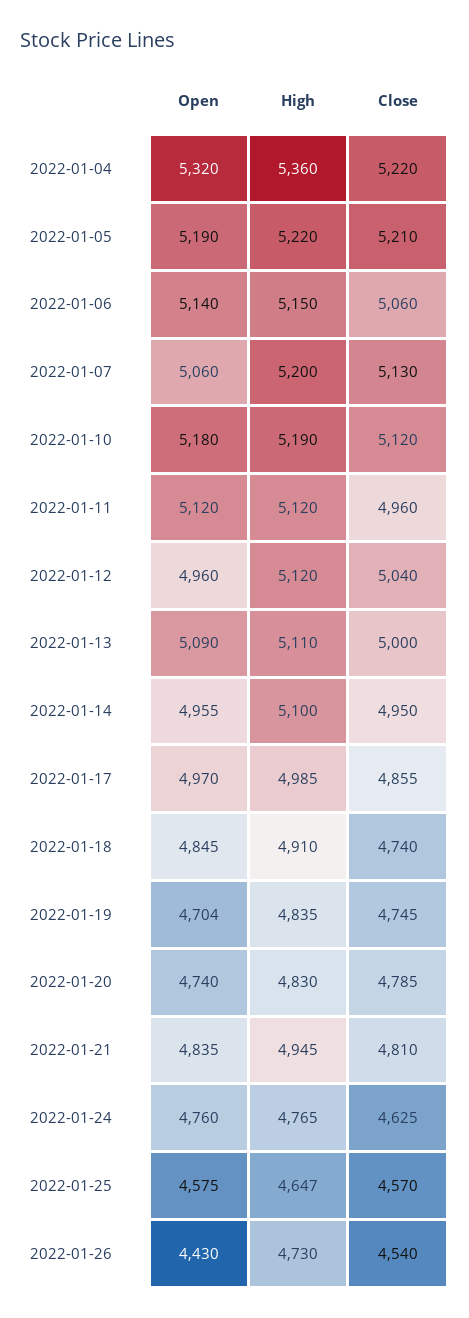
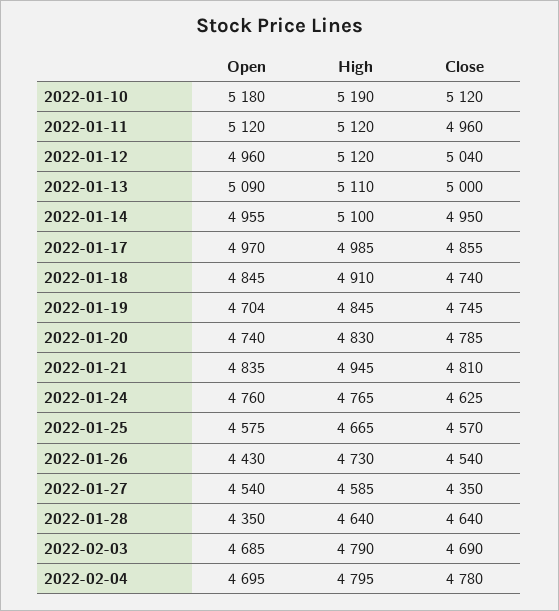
Open, 2022-01-04: 5320 -> none
High, 2022-01-04: 5360 -> none
Close, 2022-01-04: 5220 -> none
Open, 2022-01-05: 5190 -> none
High, 2022-01-05: 5220 -> none
Close, 2022-01-05: 5210 -> none
Open, 2022-01-06: 5140 -> none
High, 2022-01-06: 5150 -> none
Close, 2022-01-06: 5060 -> none
Open, 2022-01-07: 5060 -> none
High, 2022-01-07: 5200 -> none
Close, 2022-01-07: 5130 -> none
High, 2022-01-19: 4835 -> 4845
High, 2022-01-25: 4647 -> 4665
Open, 2022-01-27: none -> 4540
High, 2022-01-27: none -> 4585
Close, 2022-01-27: none -> 4350
Open, 2022-01-28: none -> 4350
High, 2022-01-28: none -> 4640
Close, 2022-01-28: none -> 4640
Open, 2022-02-03: none -> 4685
High, 2022-02-03: none -> 4790
Close, 2022-02-03: none -> 4690
Open, 2022-02-04: none -> 4695
High, 2022-02-04: none -> 4795
Close, 2022-02-04: none -> 4780

